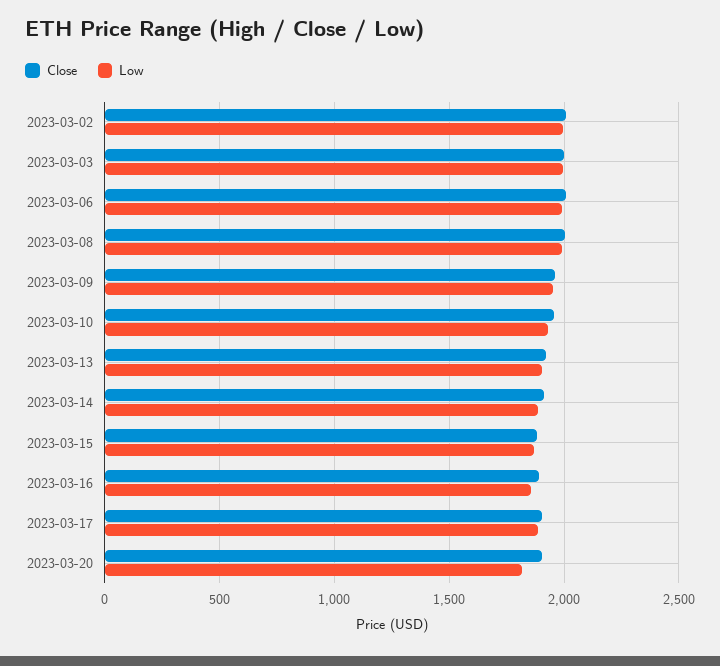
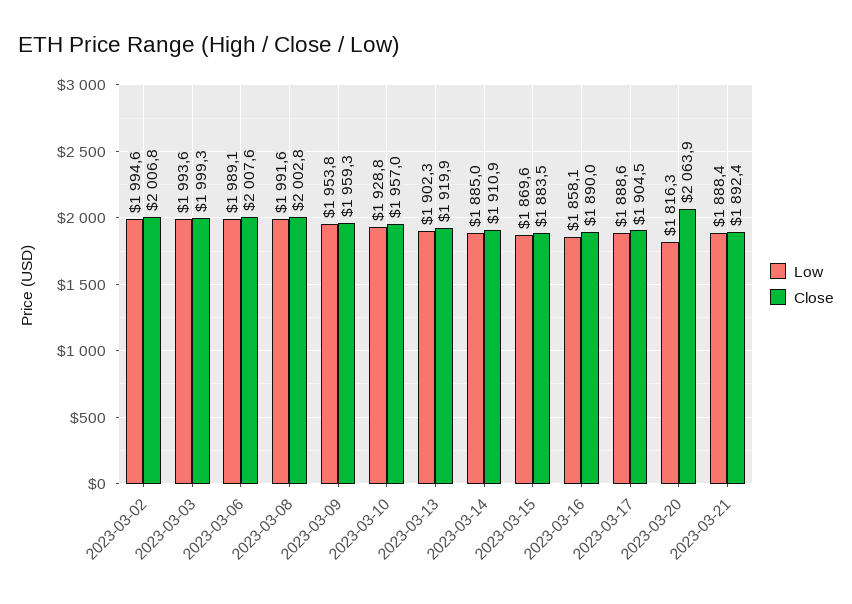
Close, 2023-03-20: 1900 -> 2063.9
Low, 2023-03-21: none -> 1888.4
Close, 2023-03-21: none -> 1892.4

